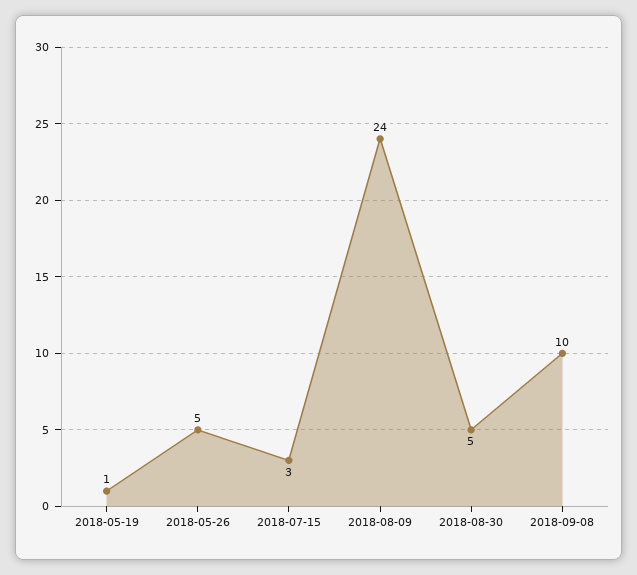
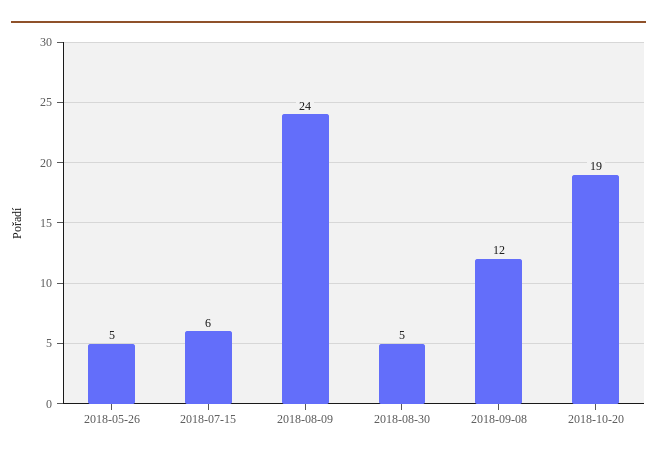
2018-05-19: 1 -> none
2018-07-15: 3 -> 6
2018-09-08: 10 -> 12
2018-10-20: none -> 19

